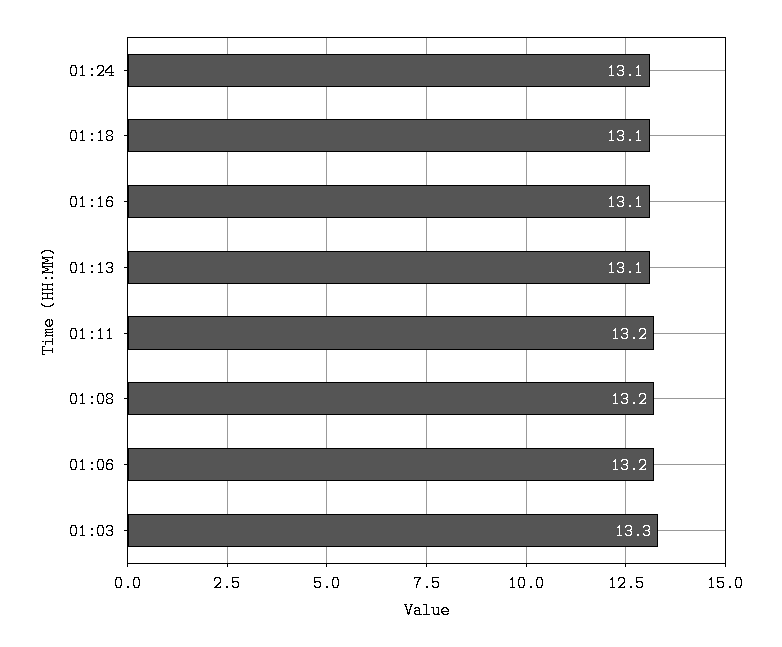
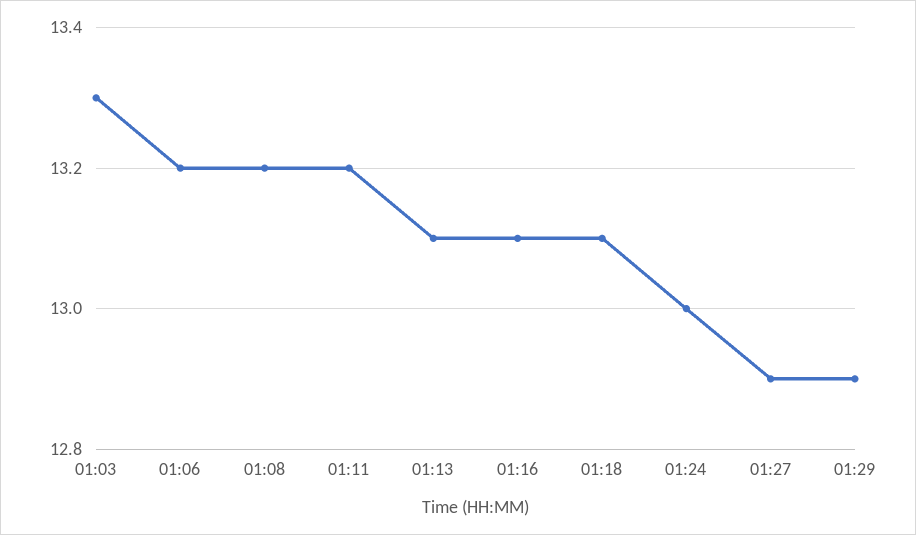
01:24: 13.1 -> 13
01:27: none -> 12.9
01:29: none -> 12.9

